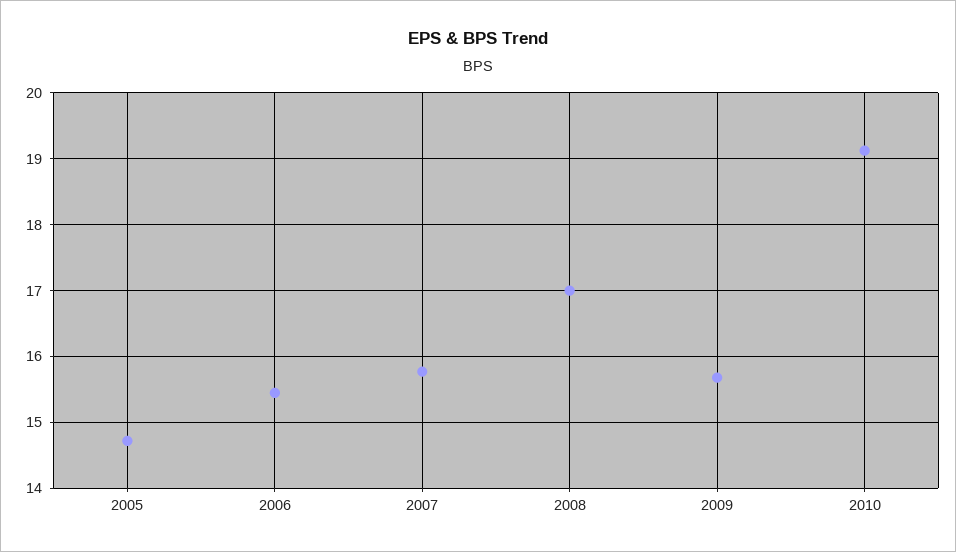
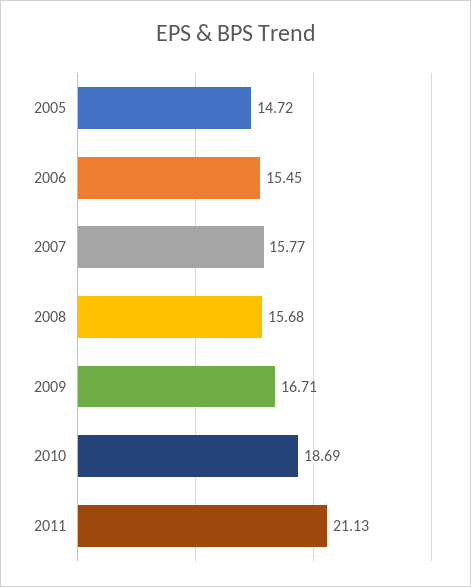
2008: 17 -> 15.68
2009: 15.7 -> 16.71
2010: 19.1 -> 18.69
2011: none -> 21.13

